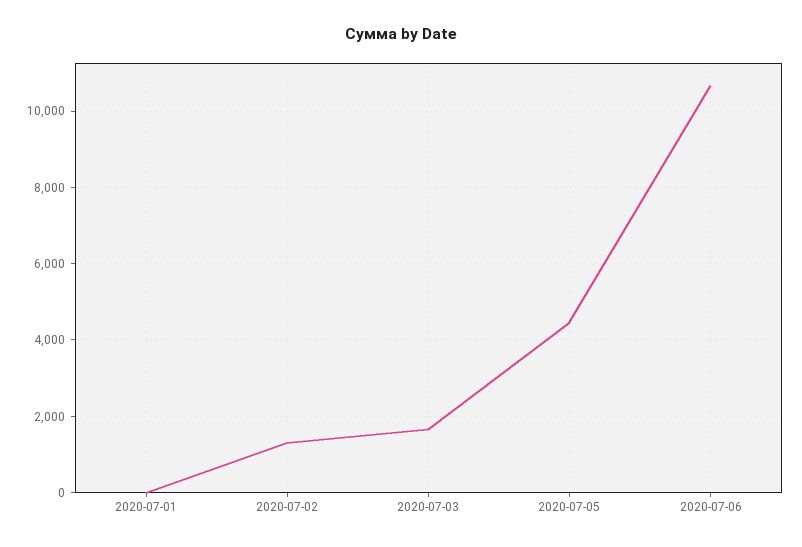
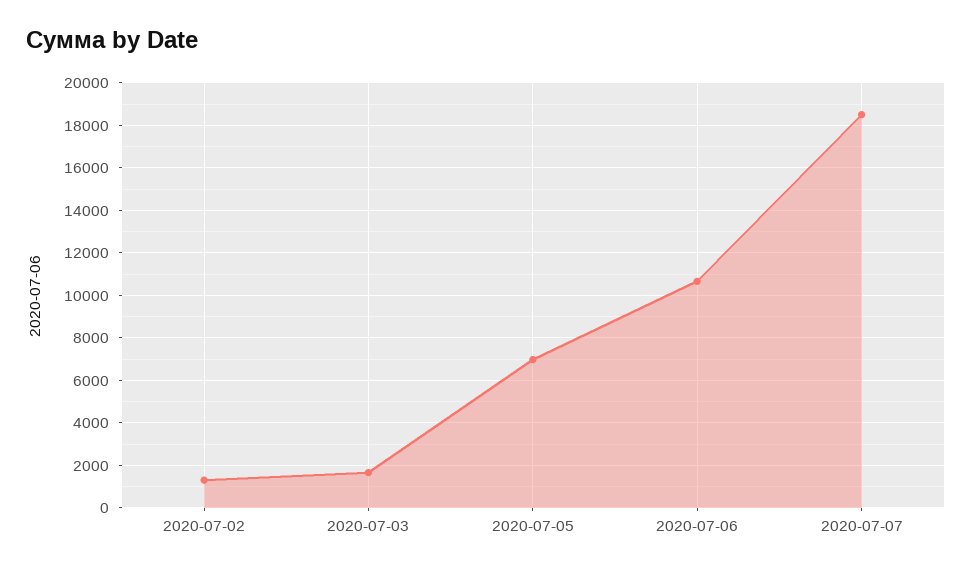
2020-07-01: 0 -> none
2020-07-05: 4400 -> 7000
2020-07-07: none -> 18500

